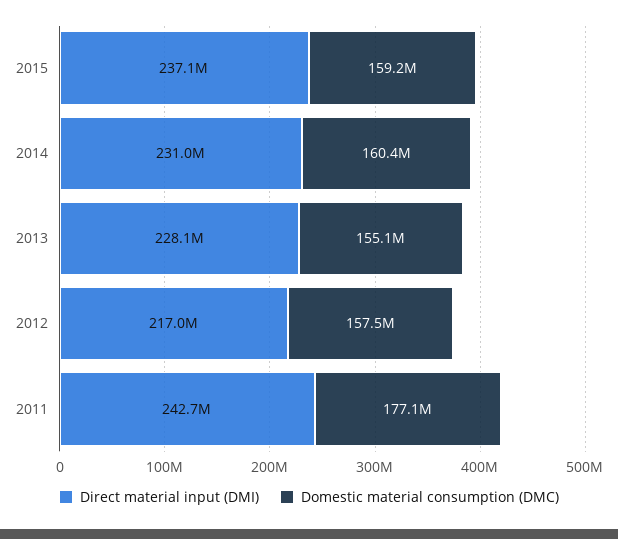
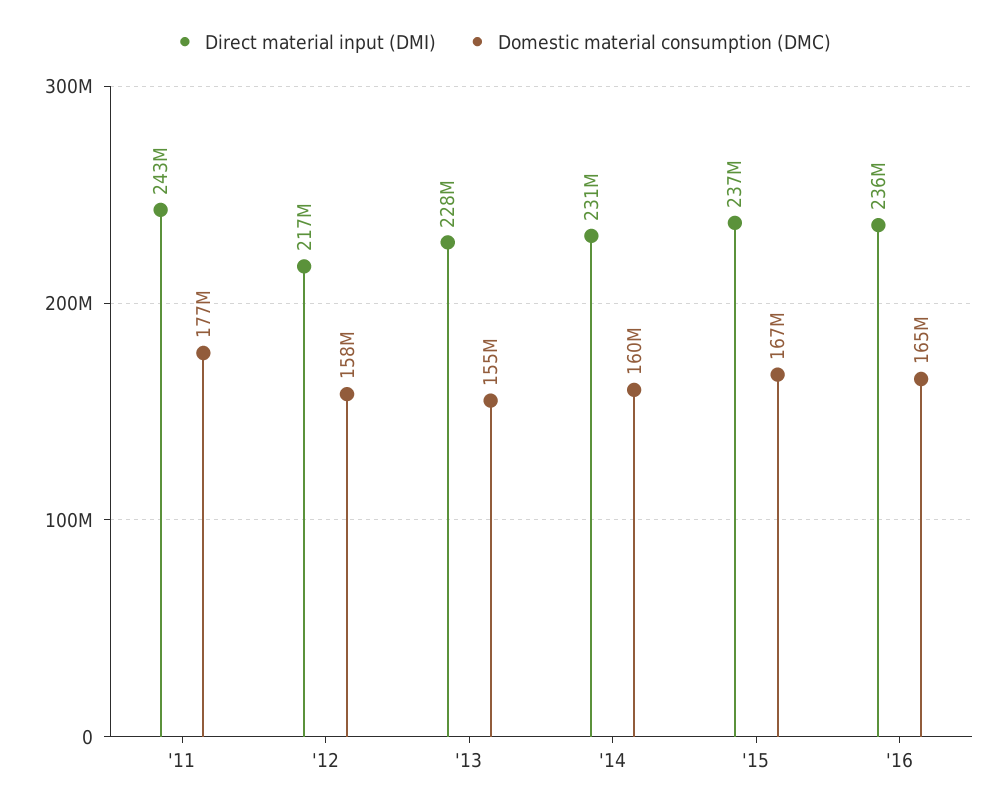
Domestic material consumption (DMC), 2015: 159200000 -> 167000000
Direct material input (DMI), '16: none -> 236000000
Domestic material consumption (DMC), '16: none -> 165000000

